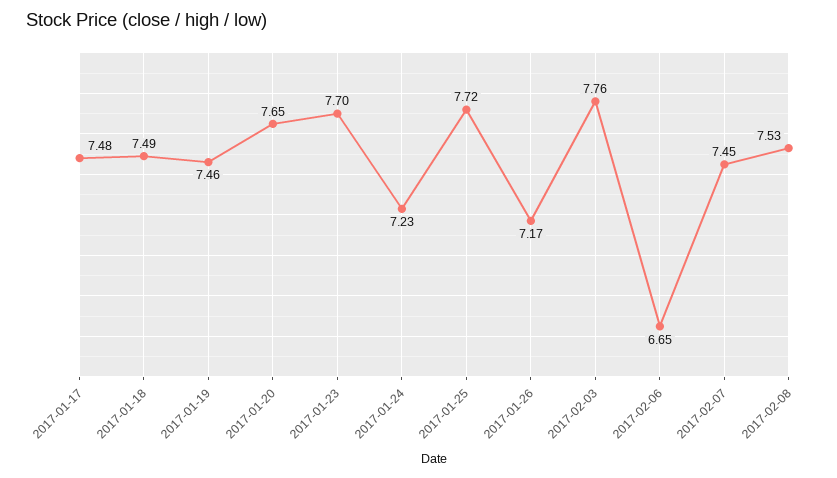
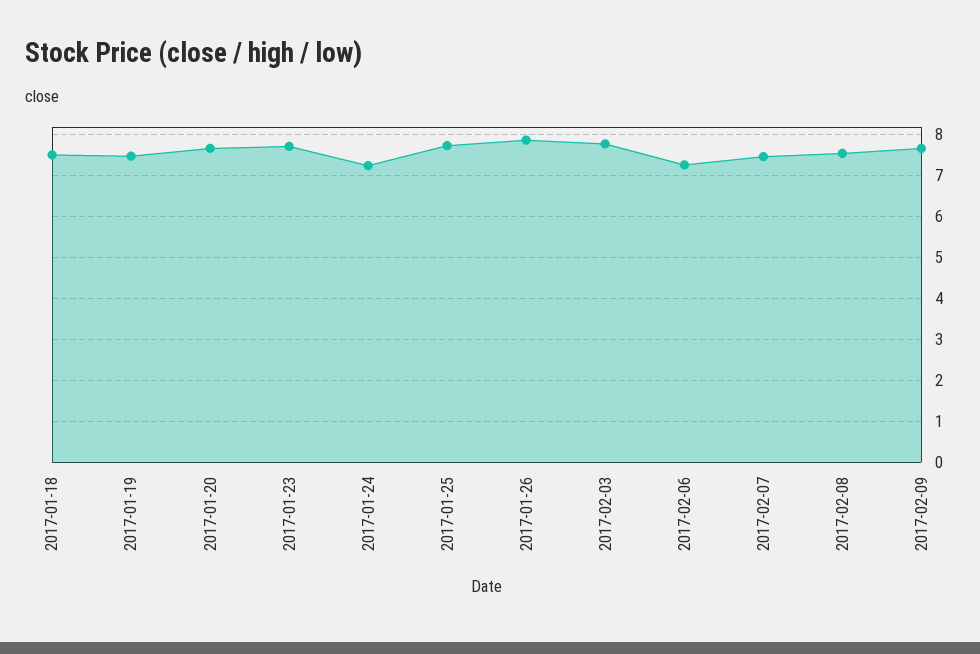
2017-01-17: 7.48 -> none
2017-01-26: 7.17 -> 7.8
2017-02-06: 6.65 -> 7.2
2017-02-09: none -> 7.6

